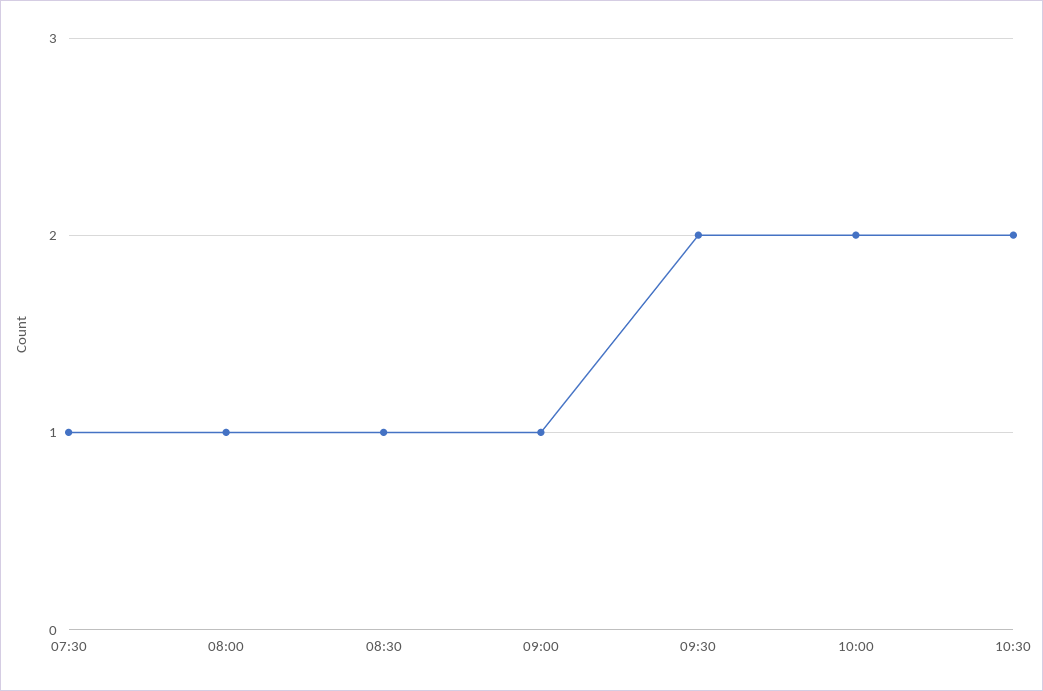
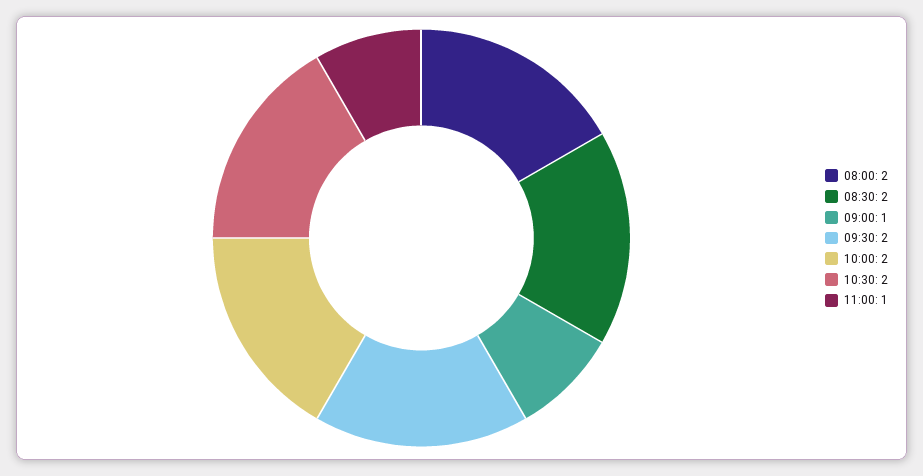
07:30: 1 -> none
08:00: 1 -> 2
08:30: 1 -> 2
11:00: none -> 1

